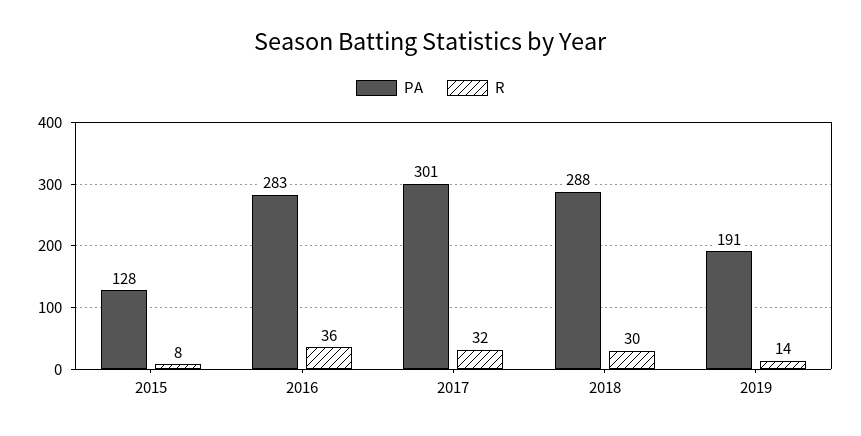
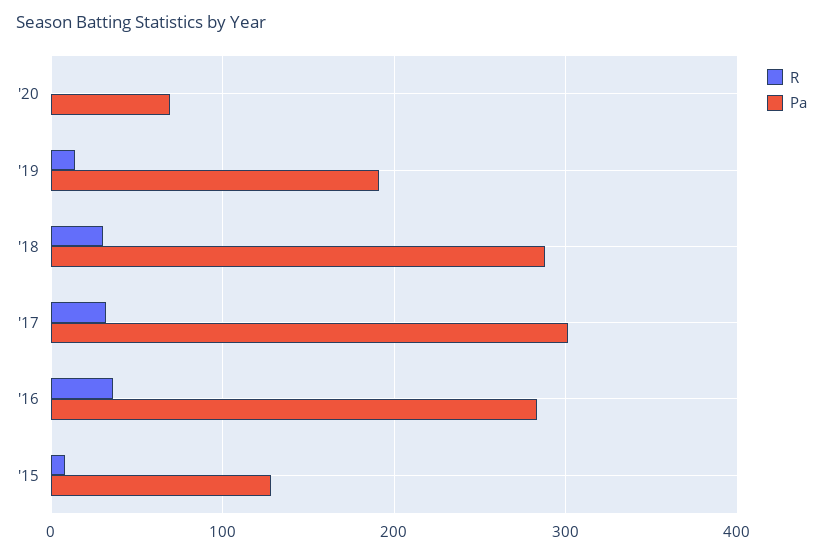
R, '20: none -> 0
PA, '20: none -> 70

